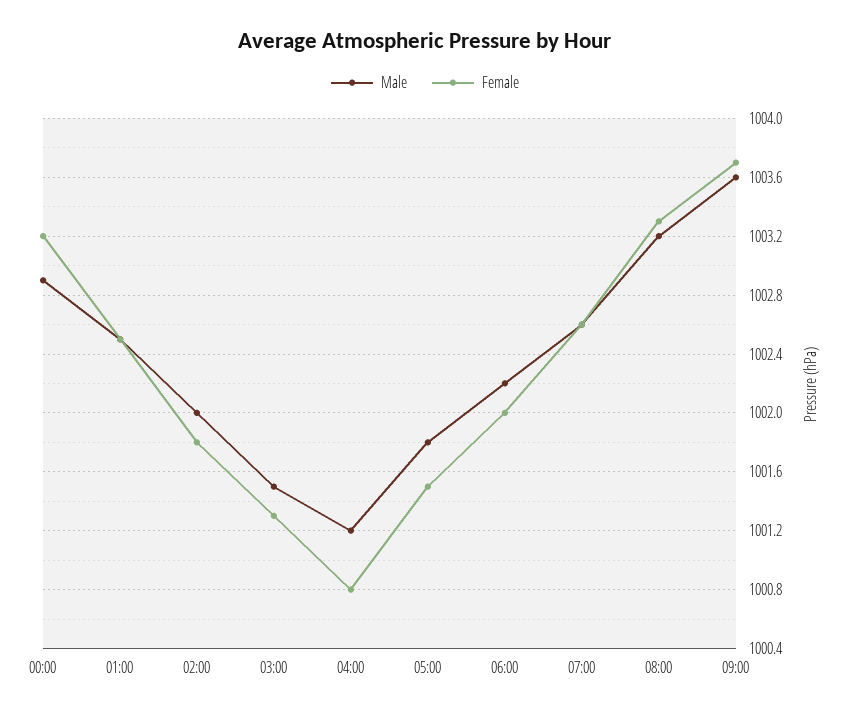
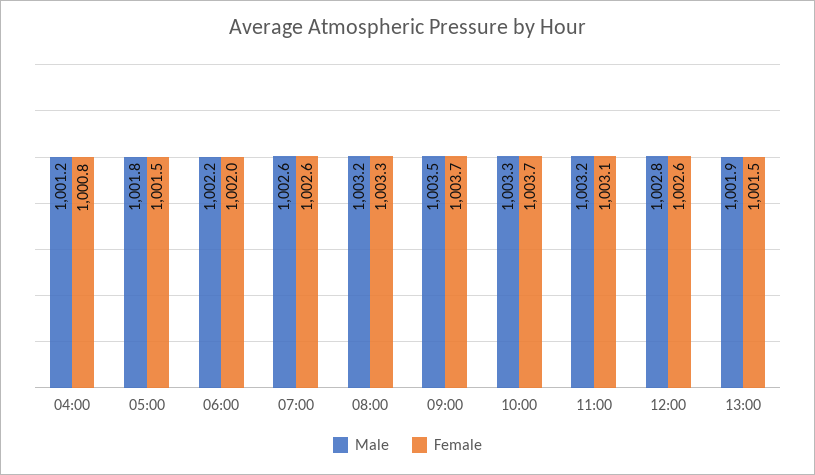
Male, 00:00: 1002.9 -> none
Female, 00:00: 1003.2 -> none
Male, 01:00: 1002.5 -> none
Female, 01:00: 1002.5 -> none
Male, 02:00: 1002 -> none
Female, 02:00: 1001.8 -> none
Male, 03:00: 1001.5 -> none
Female, 03:00: 1001.3 -> none
Male, 09:00: 1003.6 -> 1003.5
Male, 10:00: none -> 1003.3
Female, 10:00: none -> 1003.7
Male, 11:00: none -> 1003.2
Female, 11:00: none -> 1003.1
Male, 12:00: none -> 1002.8
Female, 12:00: none -> 1002.6
Male, 13:00: none -> 1001.9
Female, 13:00: none -> 1001.5

